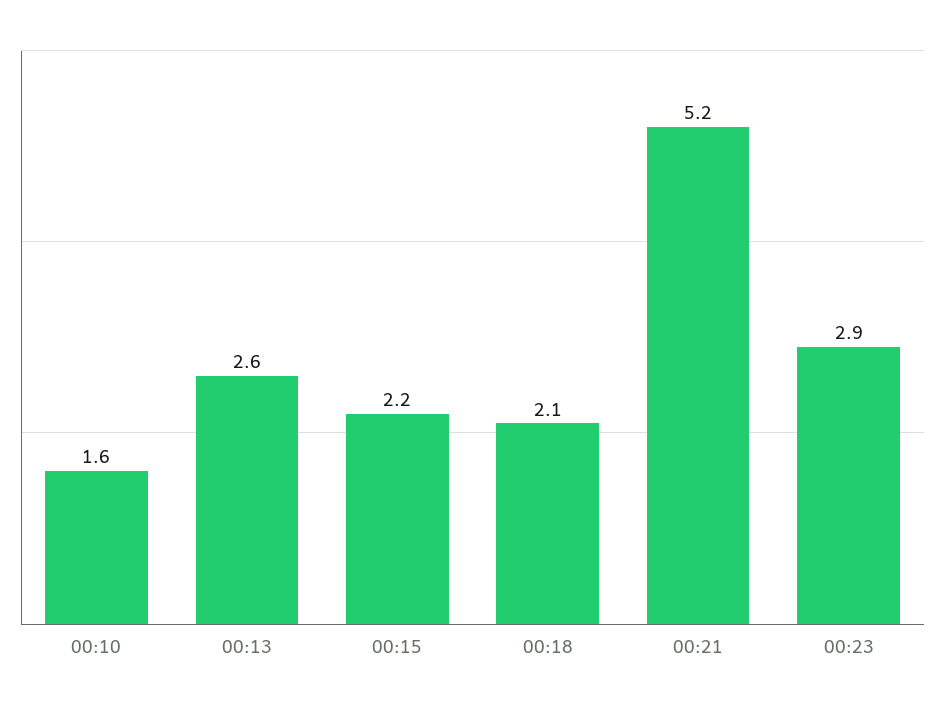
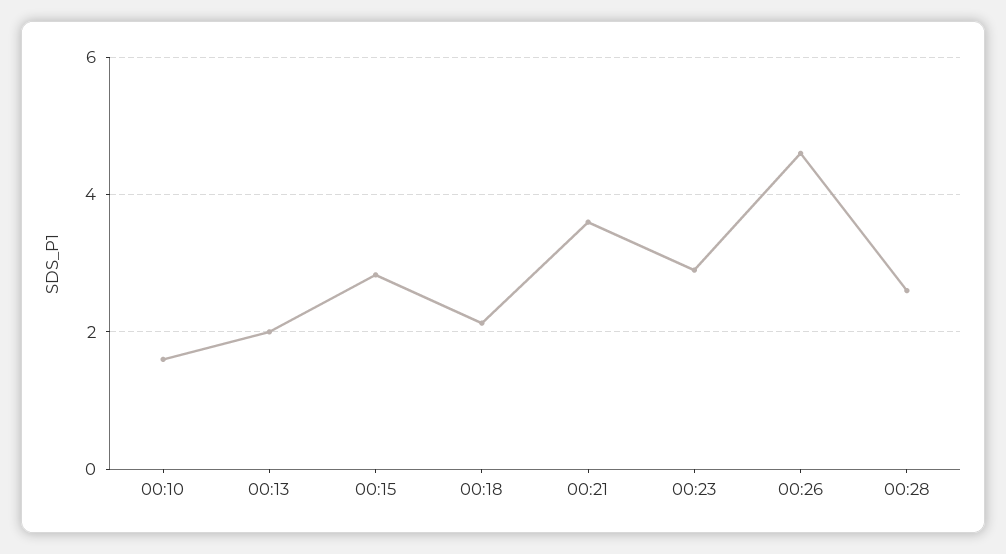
00:13: 2.6 -> 2
00:15: 2.2 -> 2.8
00:21: 5.2 -> 3.6
00:26: none -> 4.6
00:28: none -> 2.6

